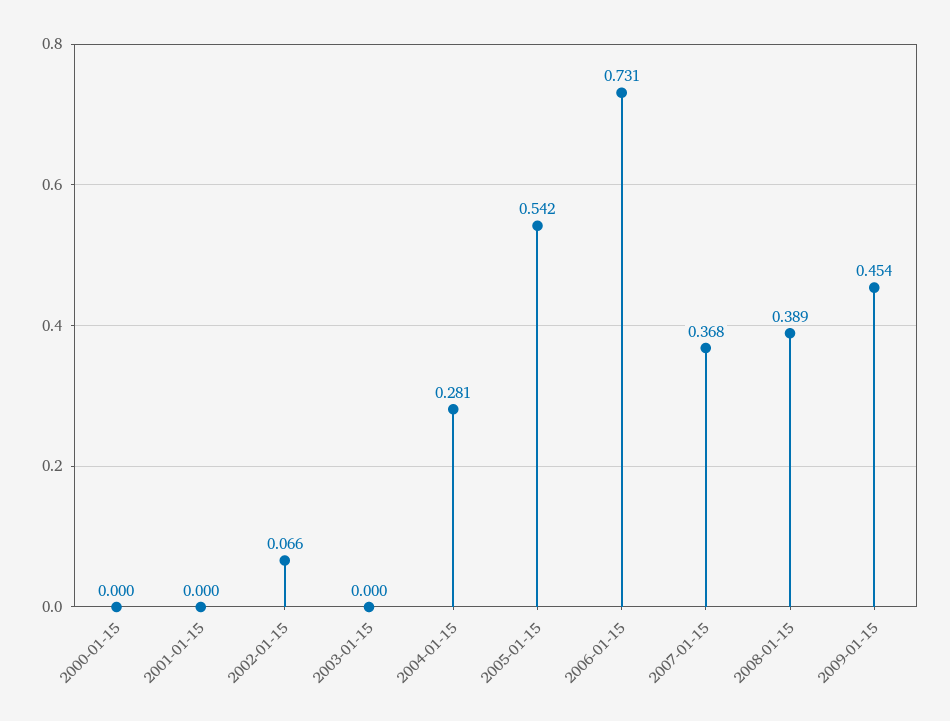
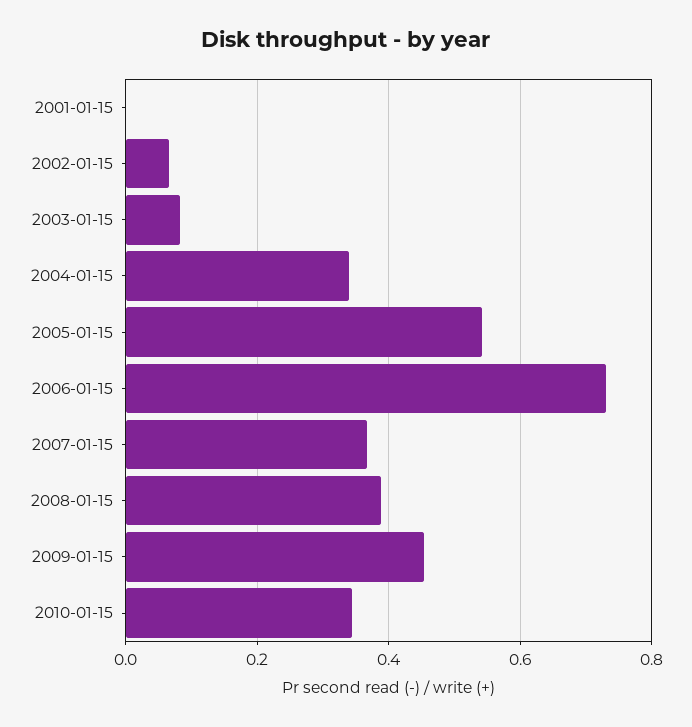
2000-01-15: 0 -> none
2003-01-15: 0 -> 0.08
2004-01-15: 0.281 -> 0.34
2010-01-15: none -> 0.34

